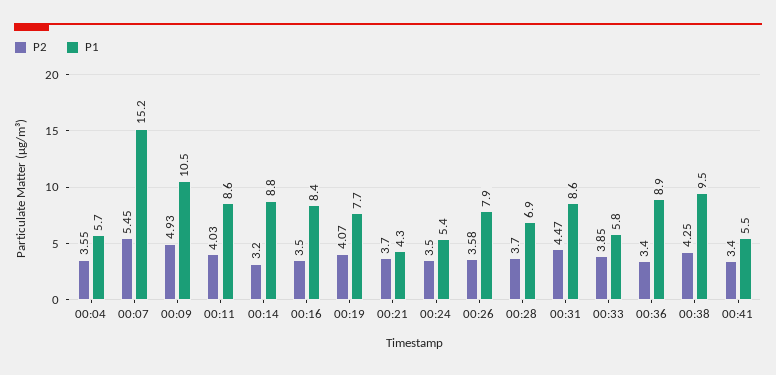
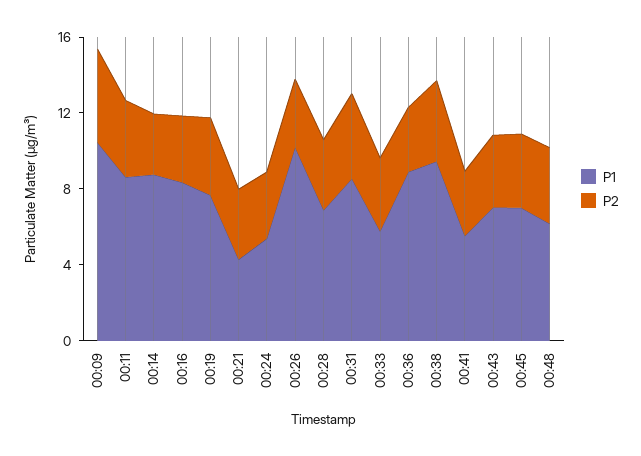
P2, 00:04: 3.55 -> none
P1, 00:04: 5.7 -> none
P2, 00:07: 5.45 -> none
P1, 00:07: 15.2 -> none
P1, 00:26: 7.9 -> 10
P1, 00:43: none -> 7
P2, 00:43: none -> 4
P1, 00:45: none -> 7
P2, 00:45: none -> 4
P1, 00:48: none -> 6
P2, 00:48: none -> 4

